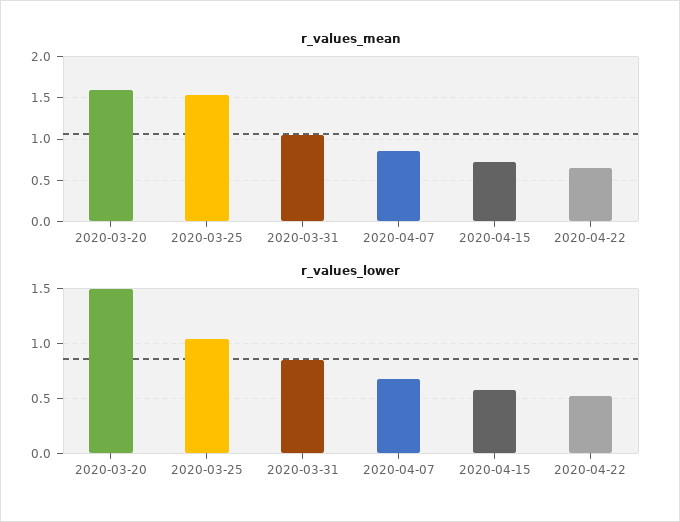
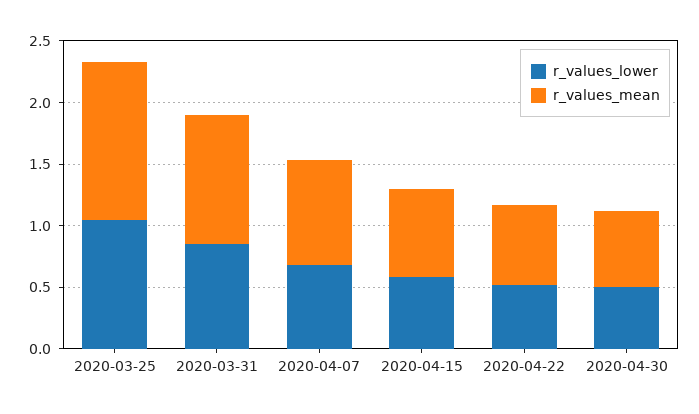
r_values_mean, 2020-03-20: 1.6 -> none
r_values_mean, 2020-03-25: 1.5 -> 1.3
r_values_lower, 2020-03-20: 1.5 -> none
r_values_lower, 2020-04-30: none -> 0.5
r_values_mean, 2020-04-30: none -> 0.6

